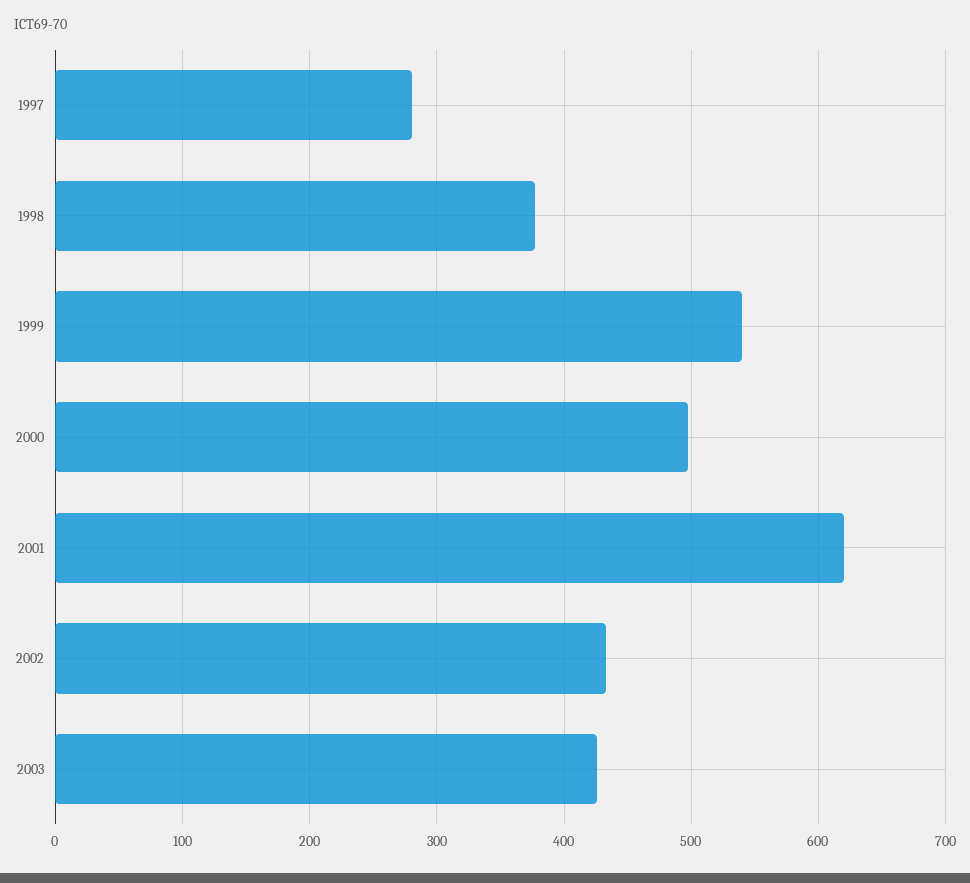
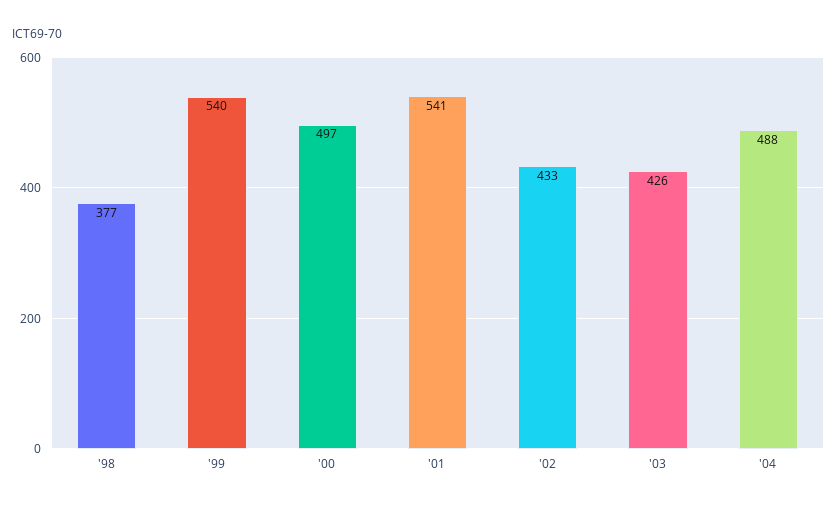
1997: 280 -> none
2001: 620 -> 541
'04: none -> 488

